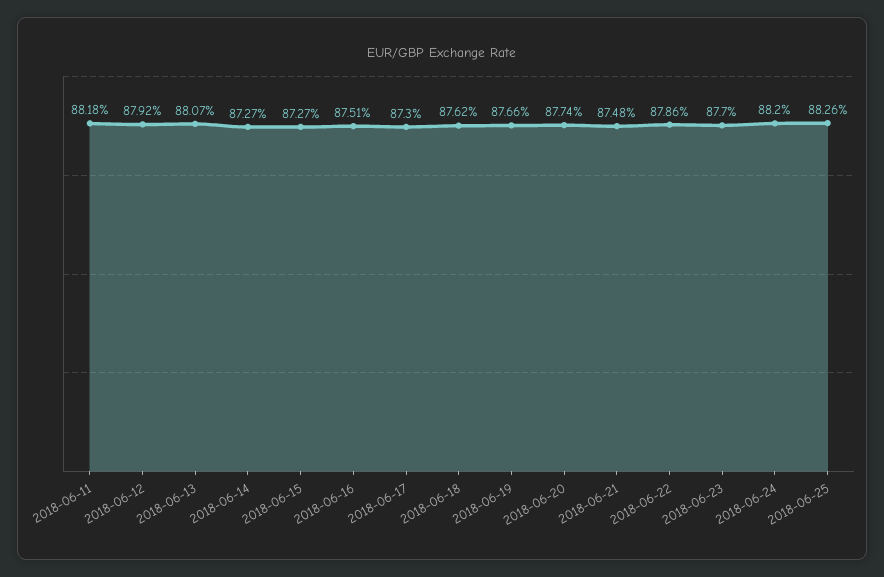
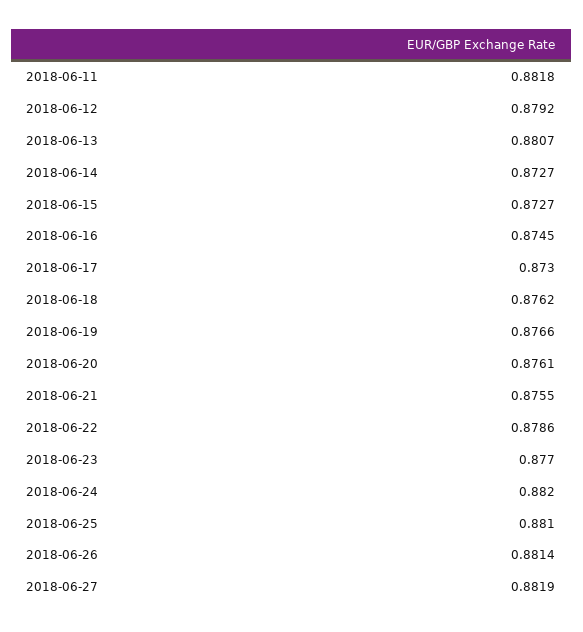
2018-06-16: 0.8751 -> 0.8745
2018-06-20: 0.8774 -> 0.8761
2018-06-21: 0.8748 -> 0.8755
2018-06-25: 0.8826 -> 0.881
2018-06-26: none -> 0.8814
2018-06-27: none -> 0.8819

